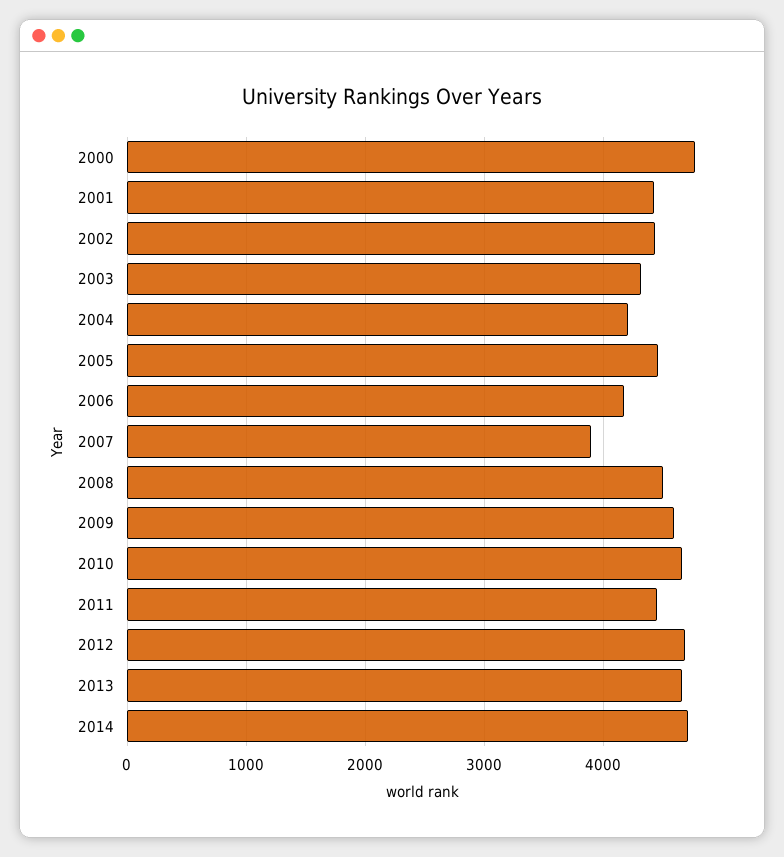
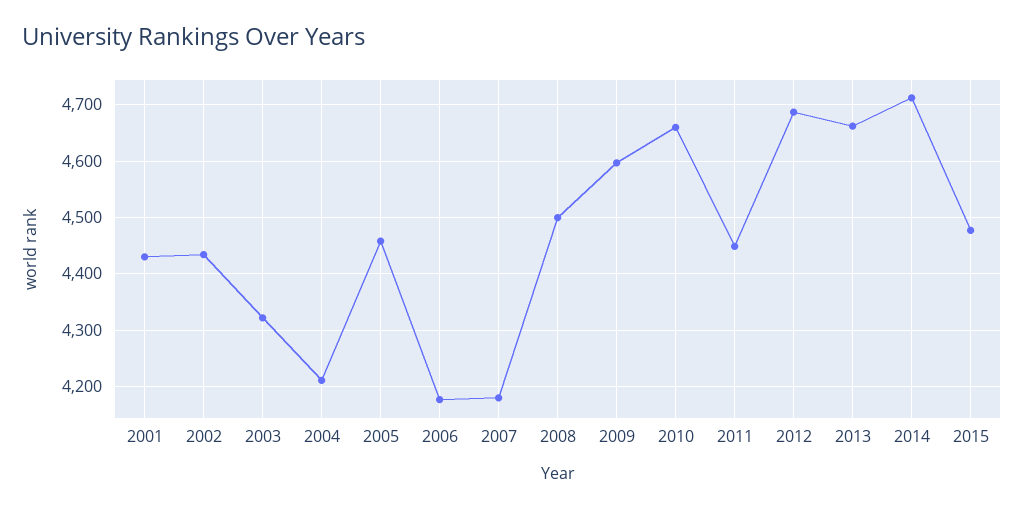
2000: 4800 -> none
2007: 3900 -> 4180
2015: none -> 4480

